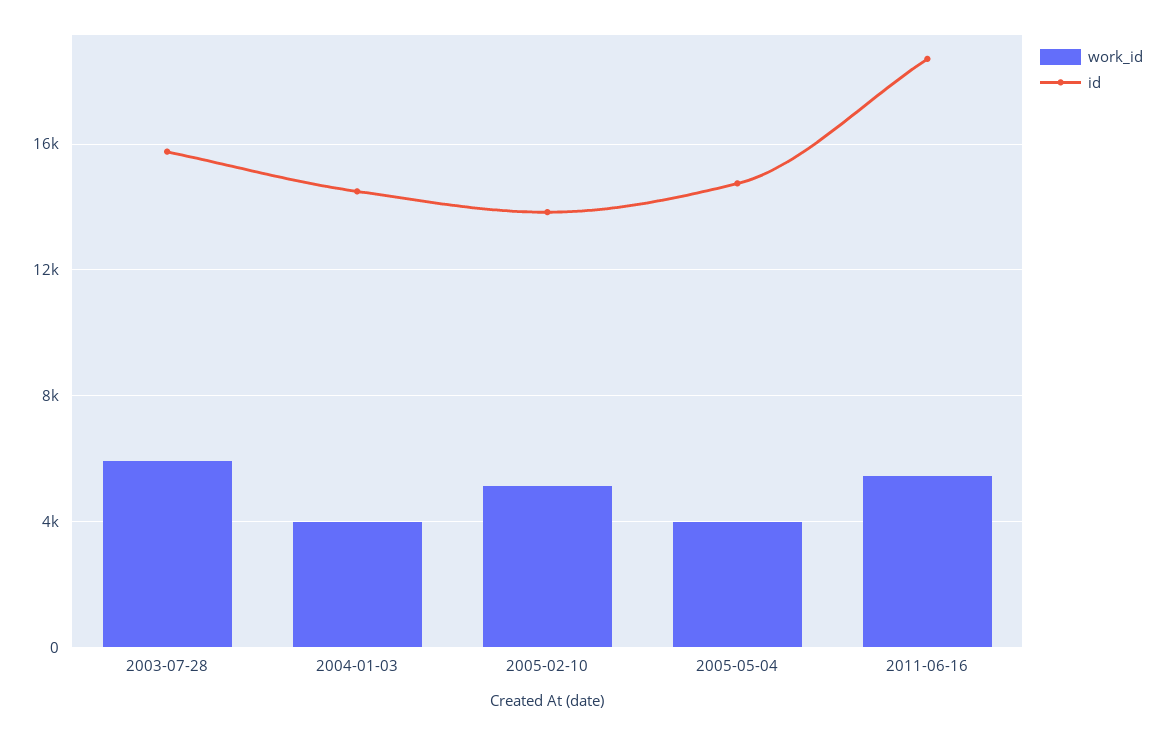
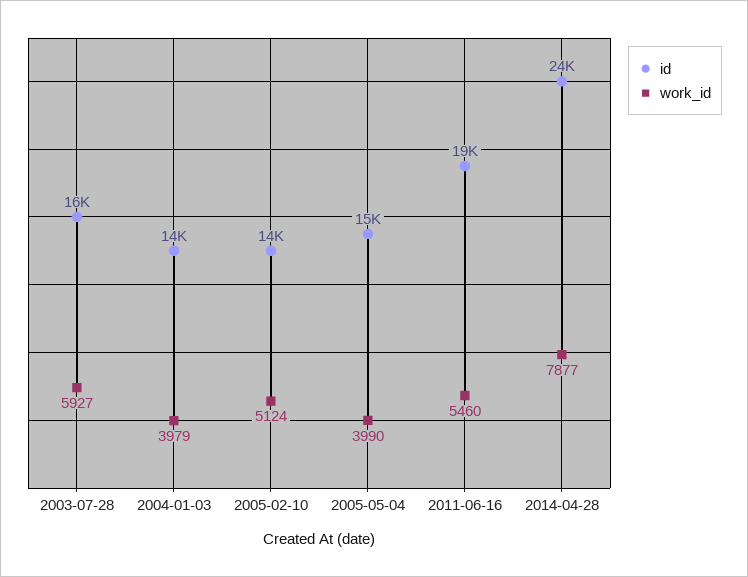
id, 2014-04-28: none -> 24000
work_id, 2014-04-28: none -> 7877

